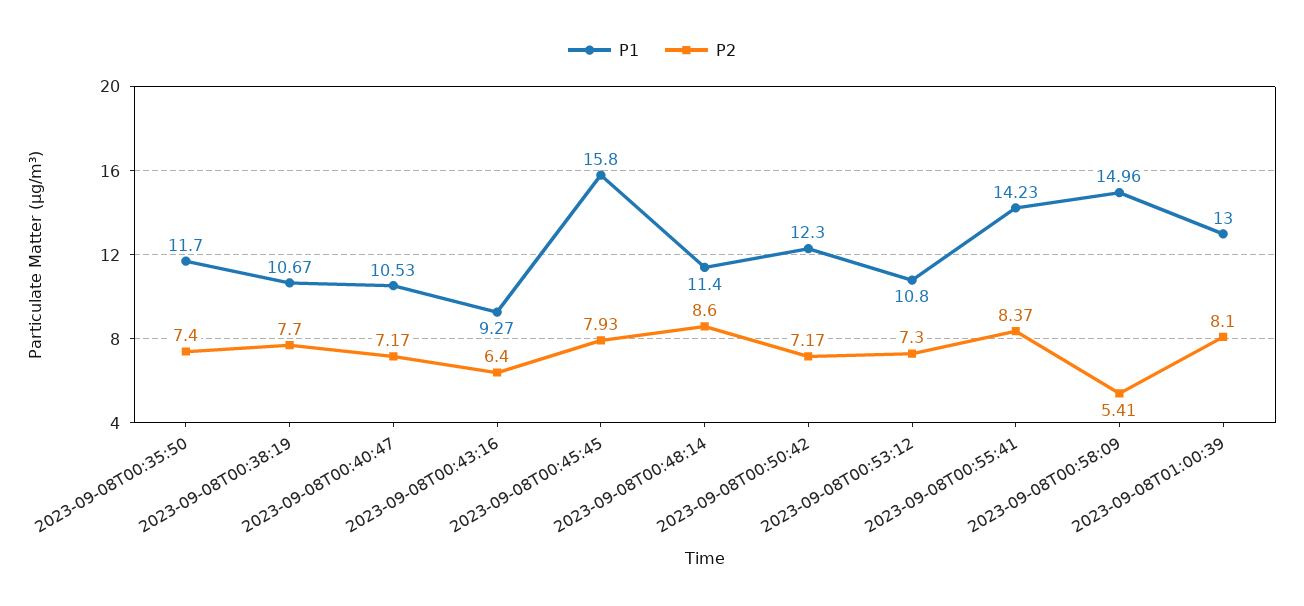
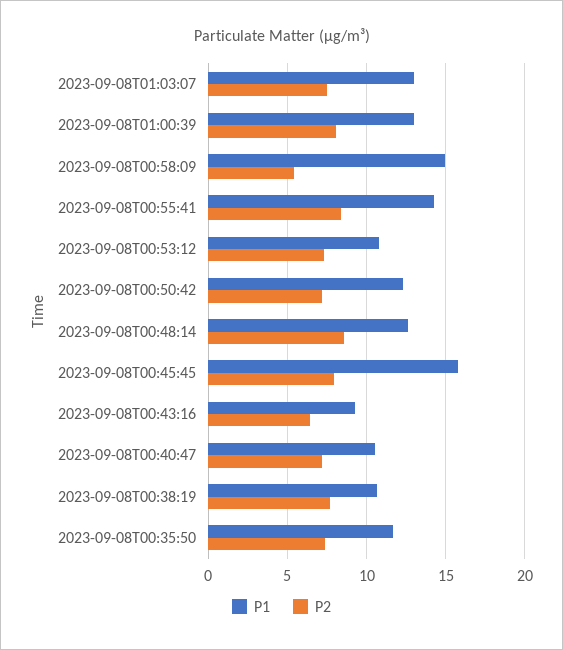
P1, 2023-09-08T00:48:14: 11.4 -> 12.5
P1, 2023-09-08T01:03:07: none -> 13
P2, 2023-09-08T01:03:07: none -> 7.5

